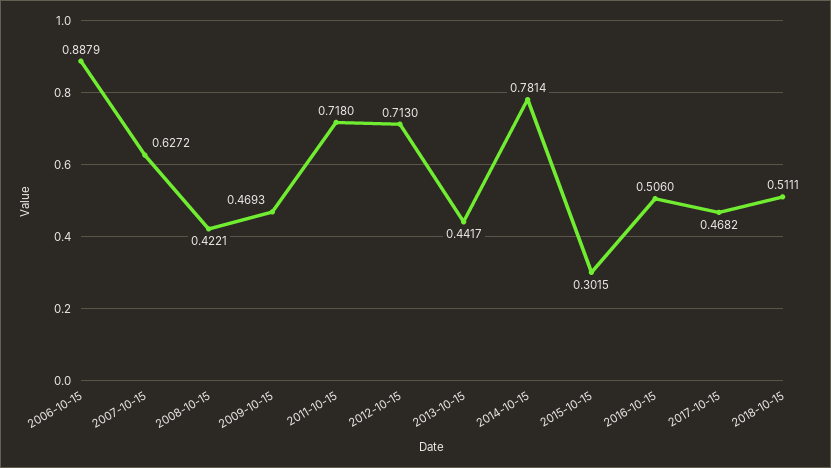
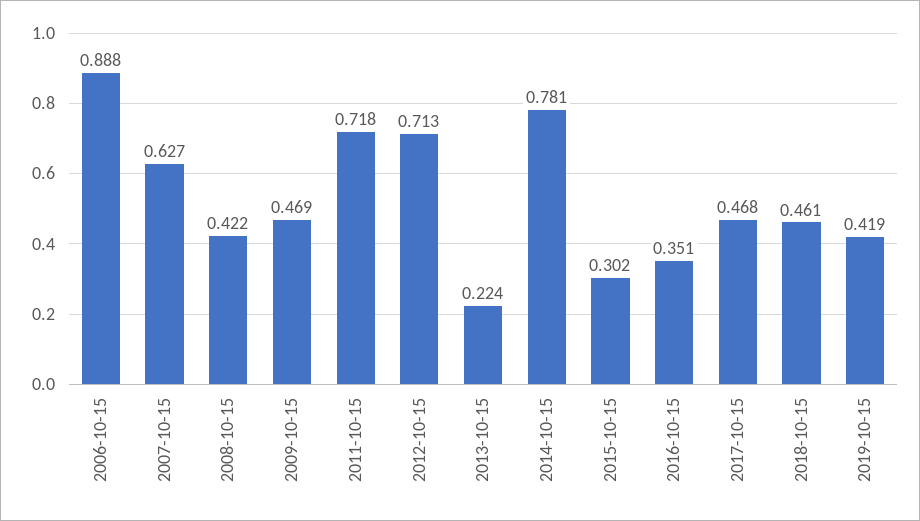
2013-10-15: 0.4417 -> 0.224
2016-10-15: 0.506 -> 0.351
2018-10-15: 0.5111 -> 0.461
2019-10-15: none -> 0.419

